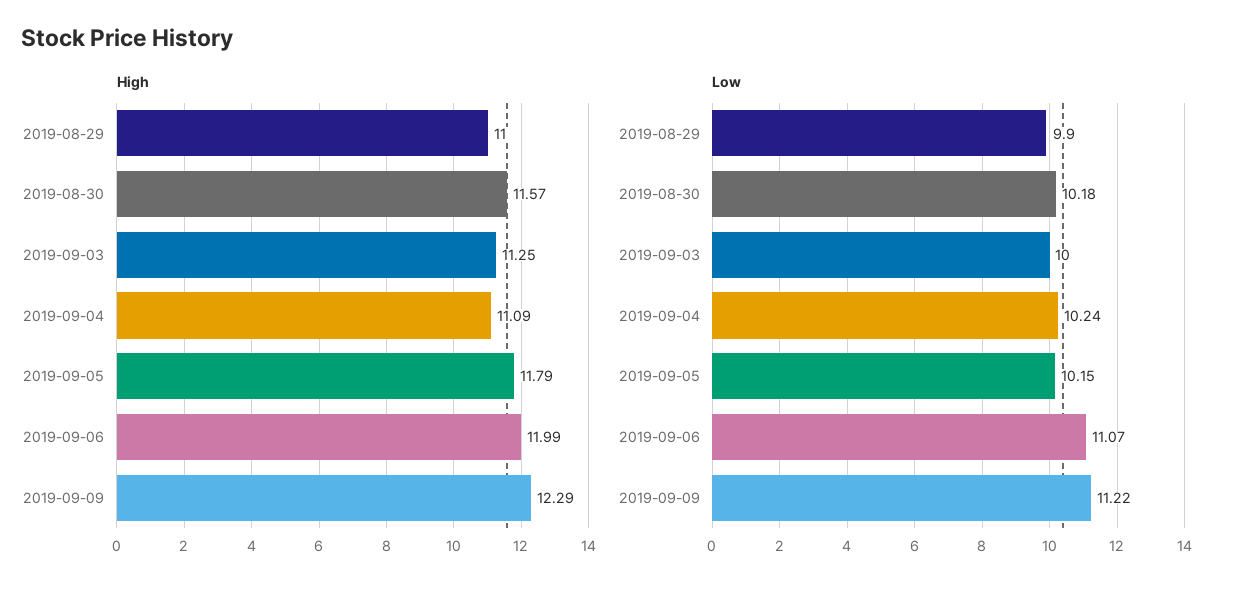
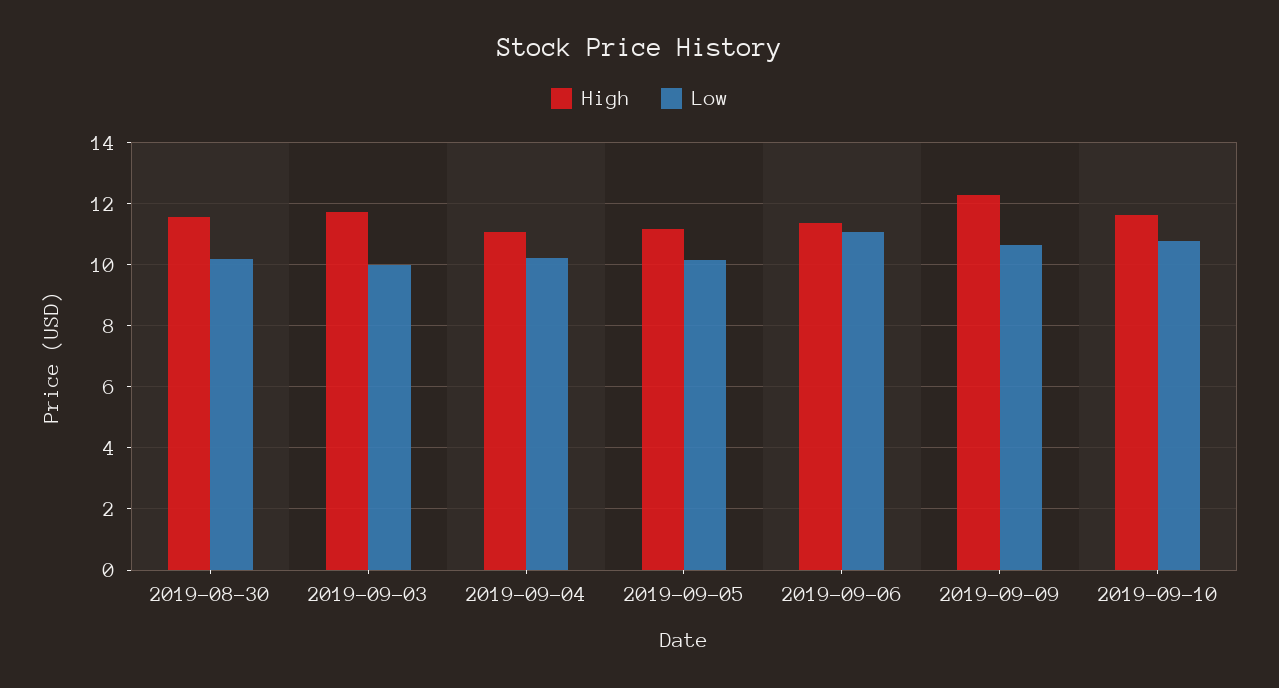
High, 2019-08-29: 11 -> none
High, 2019-09-03: 11.25 -> 11.8
High, 2019-09-05: 11.79 -> 11.2
High, 2019-09-06: 11.99 -> 11.4
Low, 2019-08-29: 9.9 -> none
Low, 2019-09-09: 11.22 -> 10.6
High, 2019-09-10: none -> 11.6
Low, 2019-09-10: none -> 10.8

